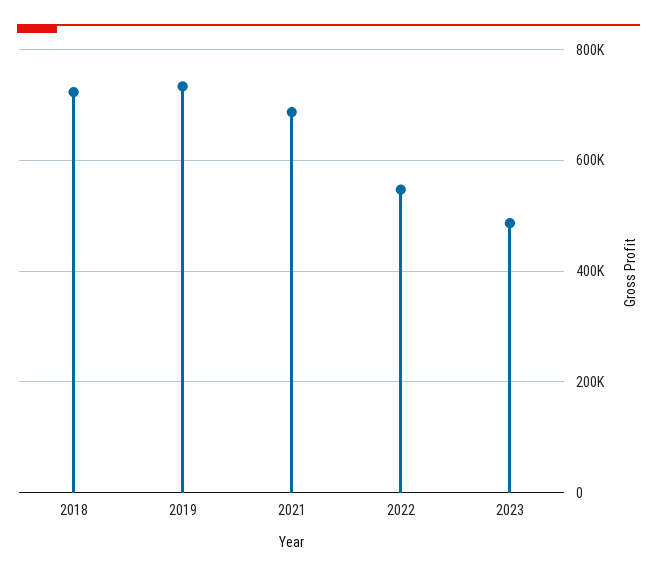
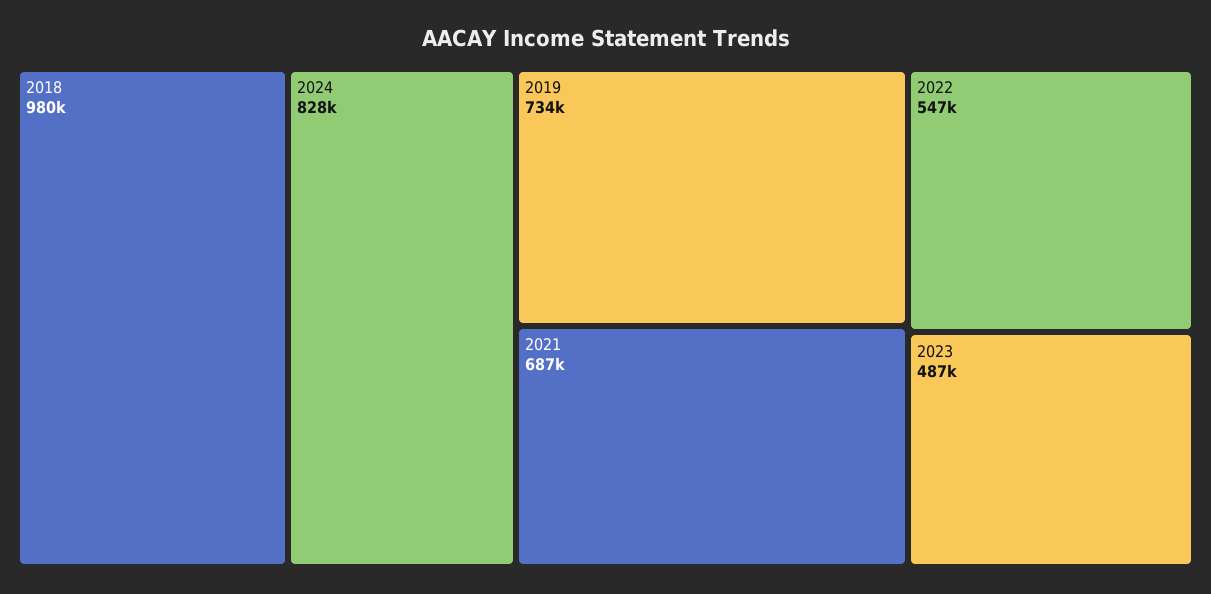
2018: 720000 -> 980000
2024: none -> 828000

